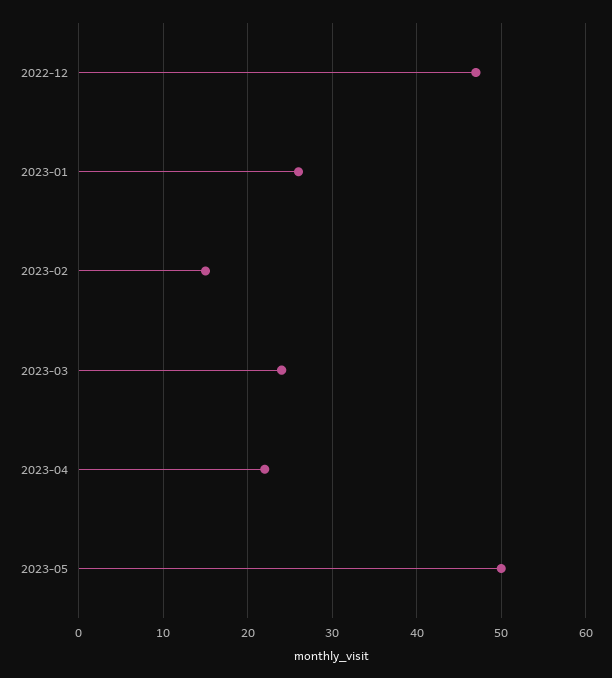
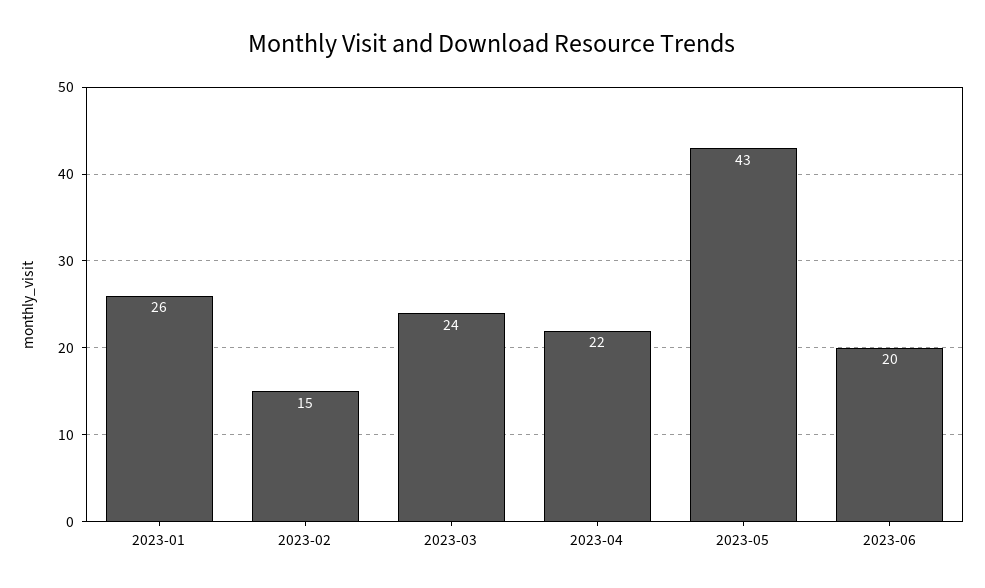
2022-12: 47 -> none
2023-05: 50 -> 43
2023-06: none -> 20

